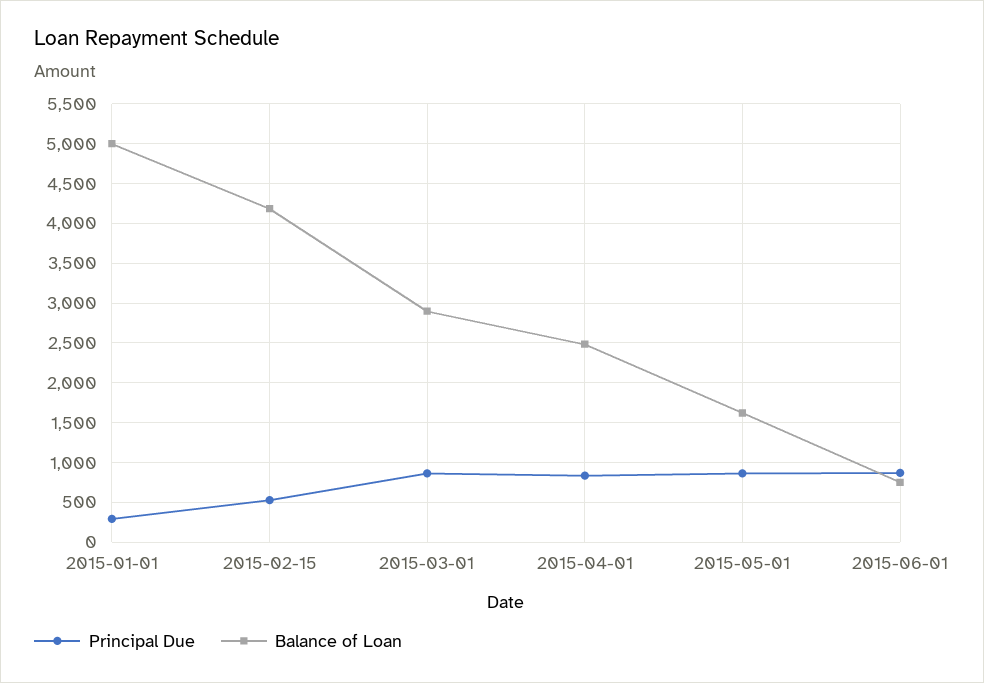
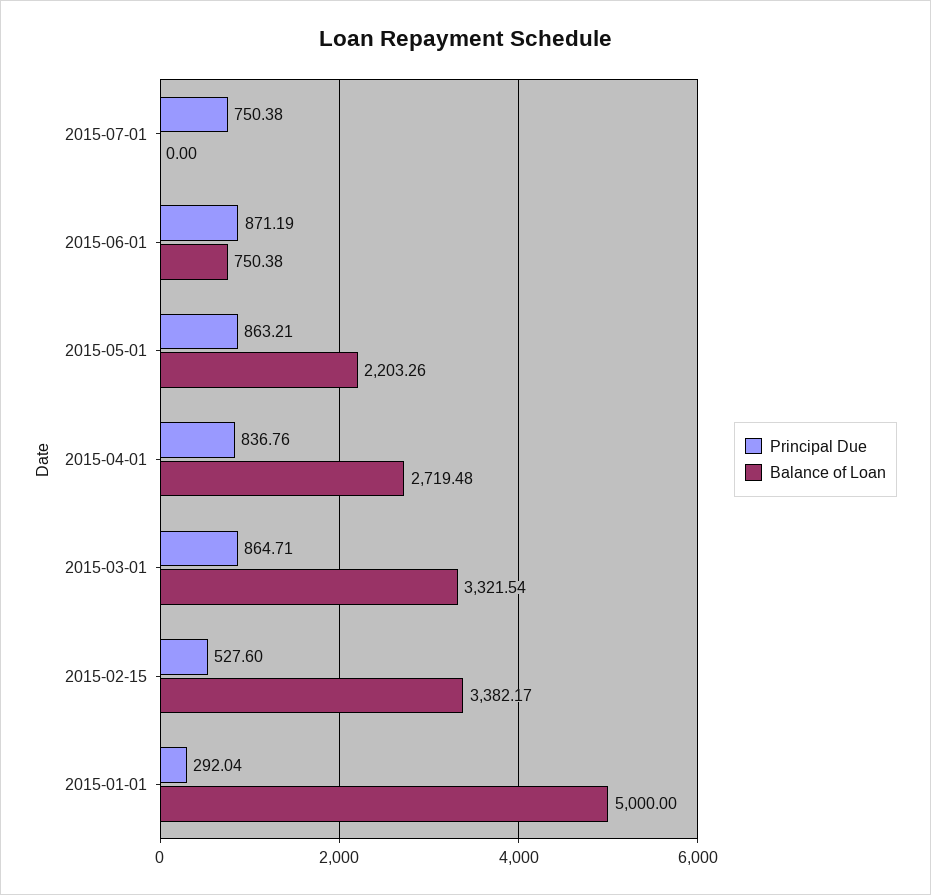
Balance of Loan, 2015-02-15: 4200 -> 3382.17
Balance of Loan, 2015-03-01: 2900 -> 3321.54
Balance of Loan, 2015-04-01: 2500 -> 2719.48
Balance of Loan, 2015-05-01: 1600 -> 2203.26
Principal Due, 2015-07-01: none -> 750.38
Balance of Loan, 2015-07-01: none -> 0

